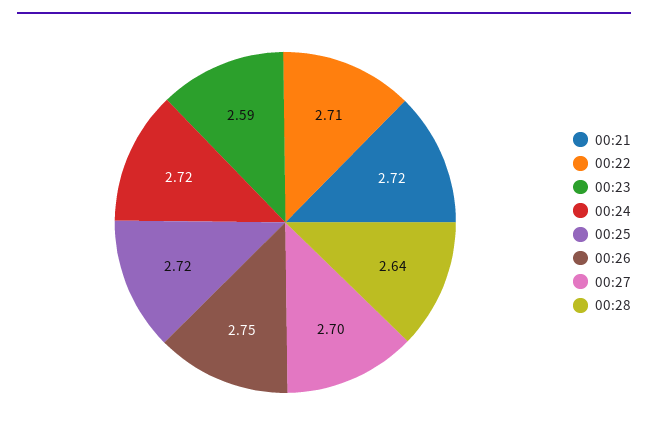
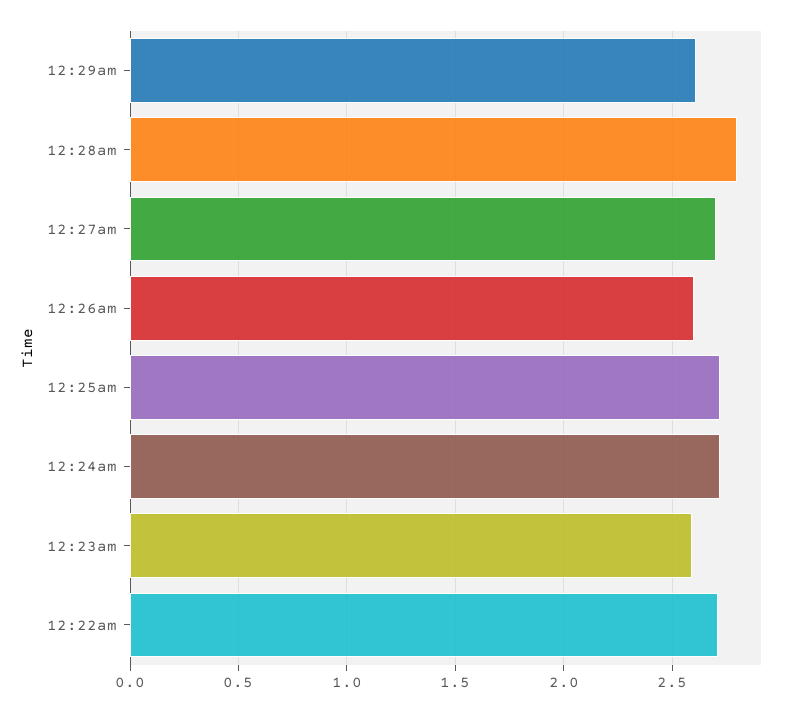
00:21: 2.72 -> none
00:26: 2.75 -> 2.6
00:28: 2.64 -> 2.8
12:29am: none -> 2.6

